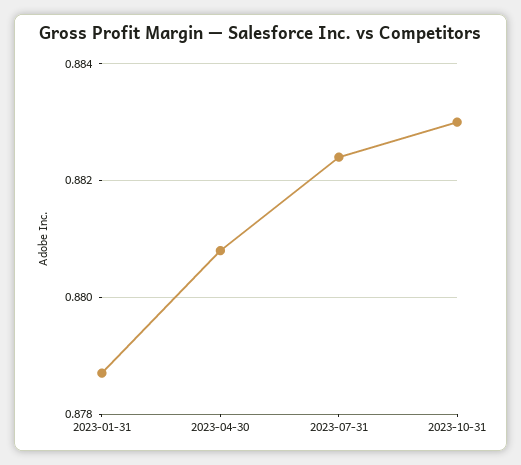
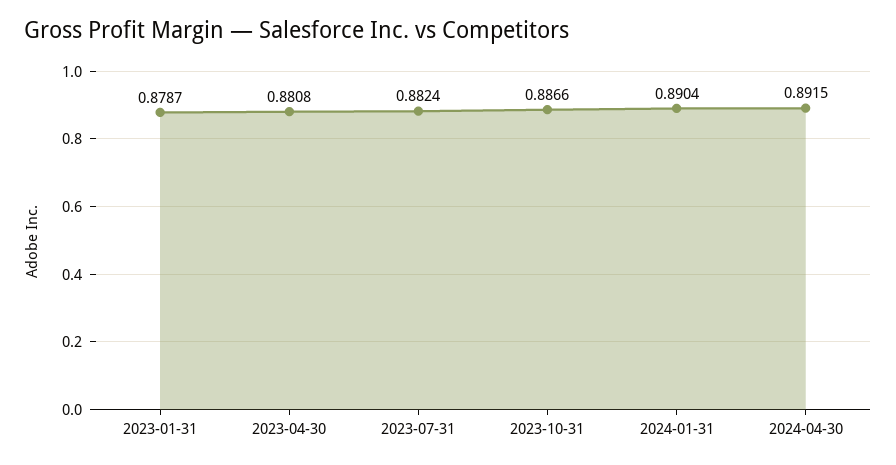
2023-10-31: 0.883 -> 0.8866
2024-01-31: none -> 0.8904
2024-04-30: none -> 0.8915

